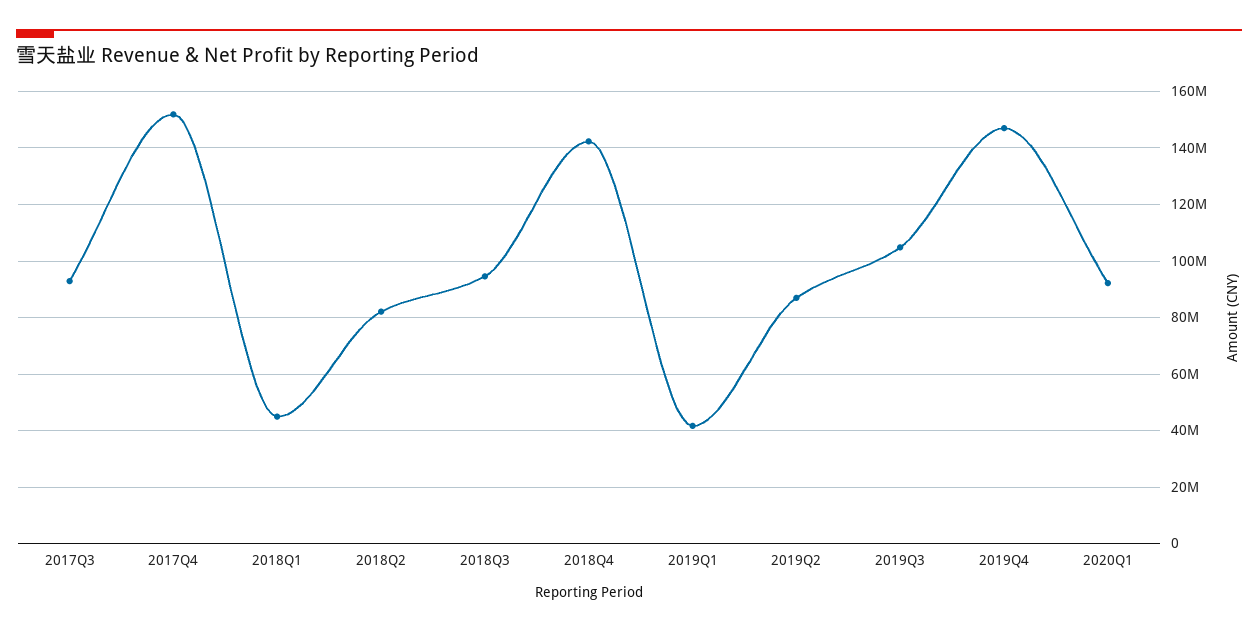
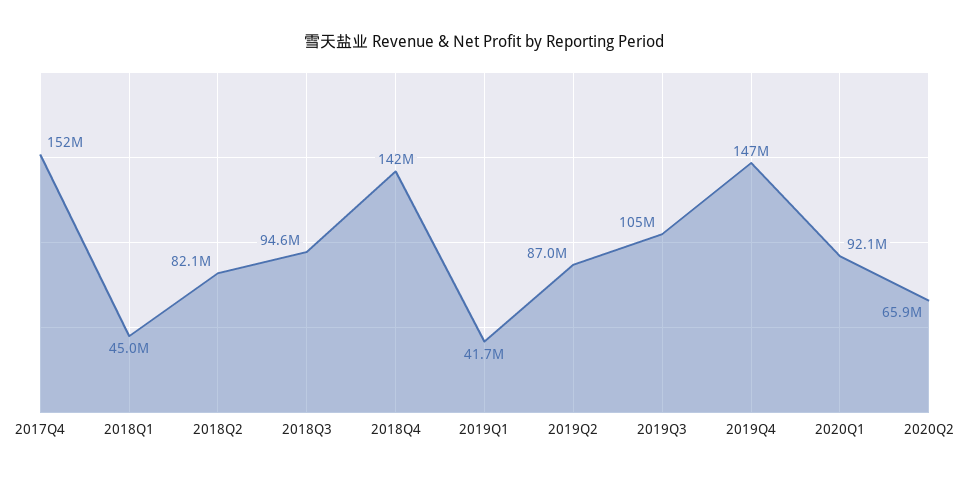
2017Q3: 92500000 -> none
2020Q2: none -> 65900000

